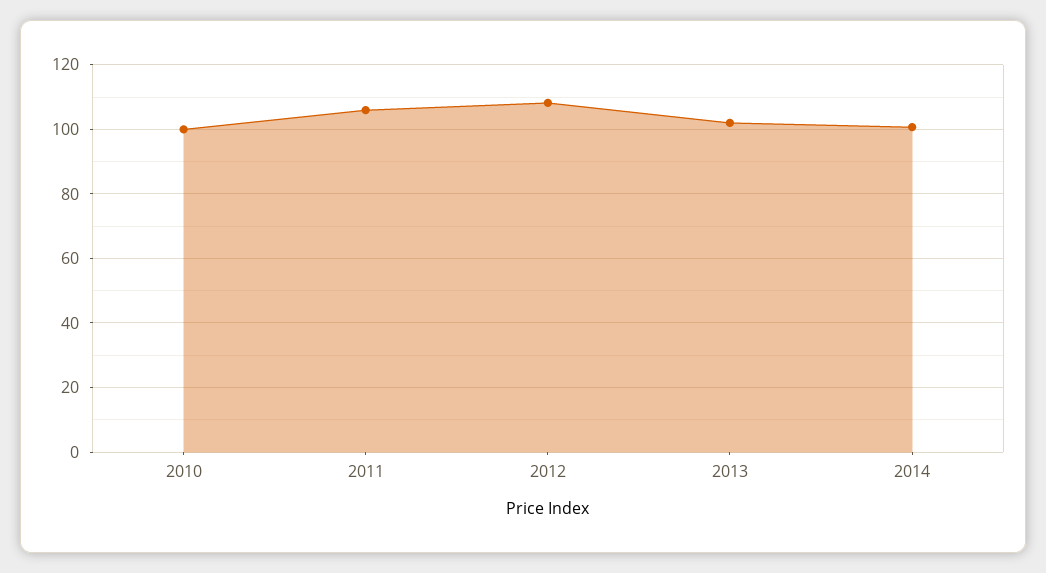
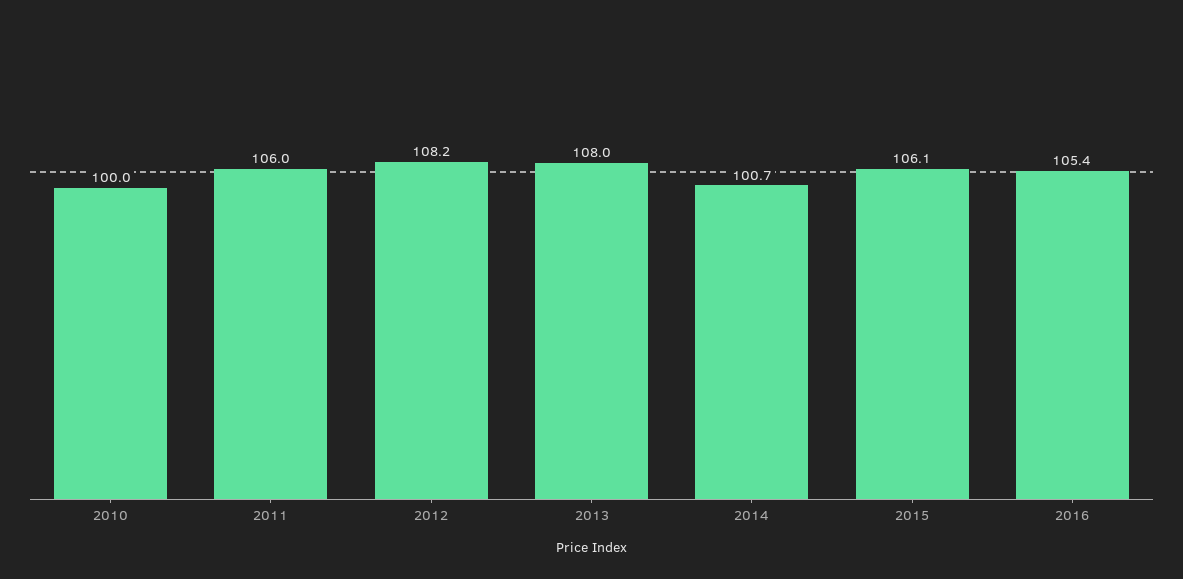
2013: 102 -> 108
2015: none -> 106.1
2016: none -> 105.4

